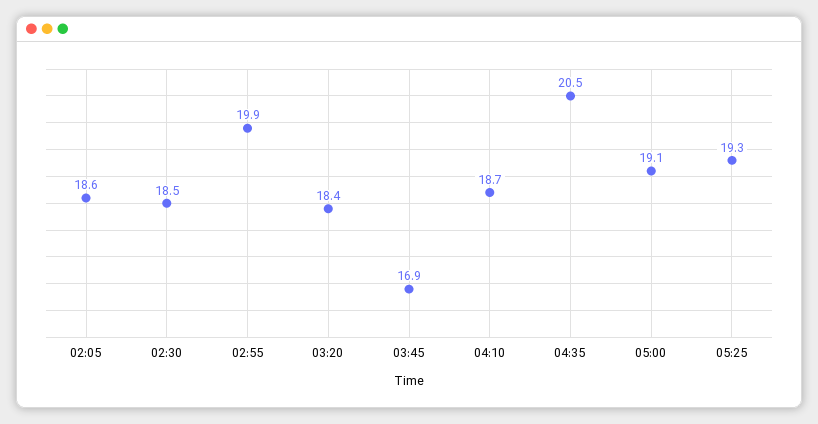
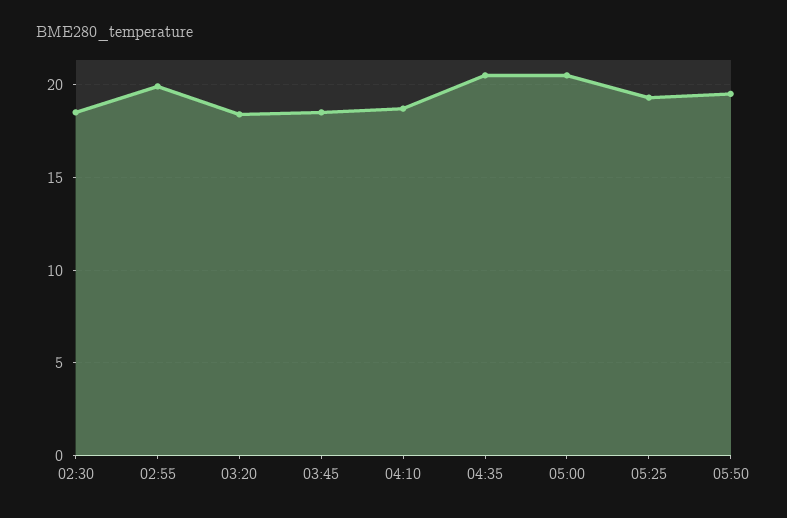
02:05: 18.6 -> none
03:45: 16.9 -> 18.5
05:00: 19.1 -> 20.5
05:50: none -> 19.5

